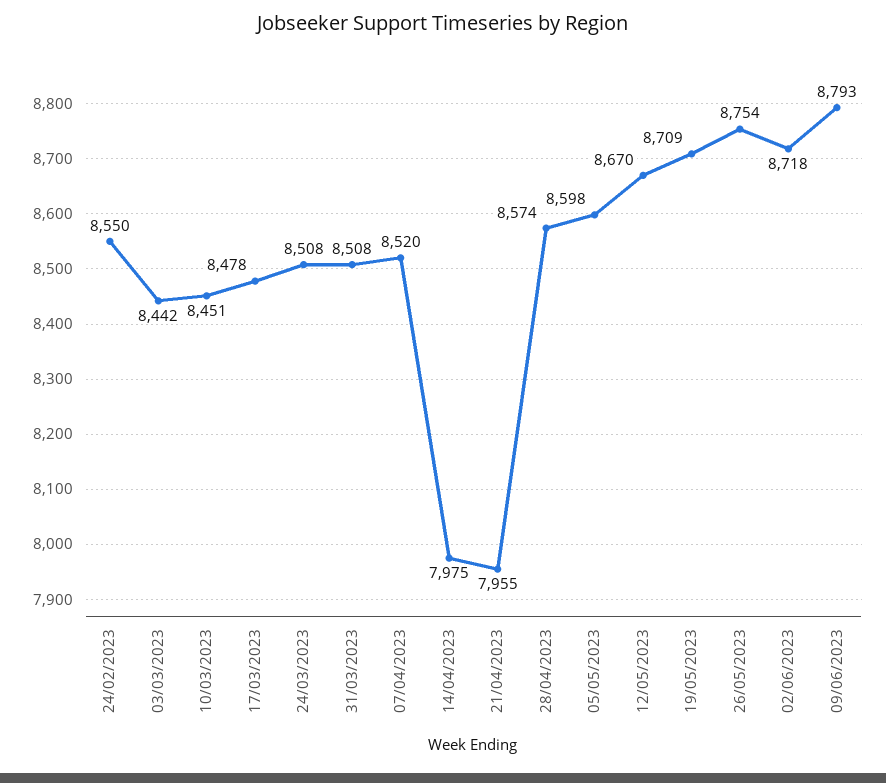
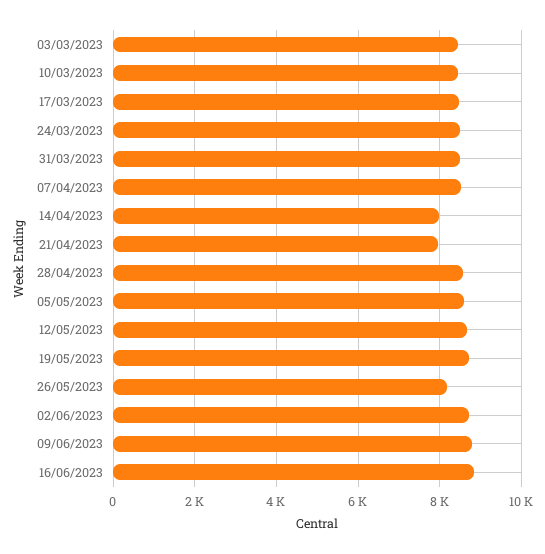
24/02/2023: 8550 -> none
26/05/2023: 8754 -> 8200
16/06/2023: none -> 8800

